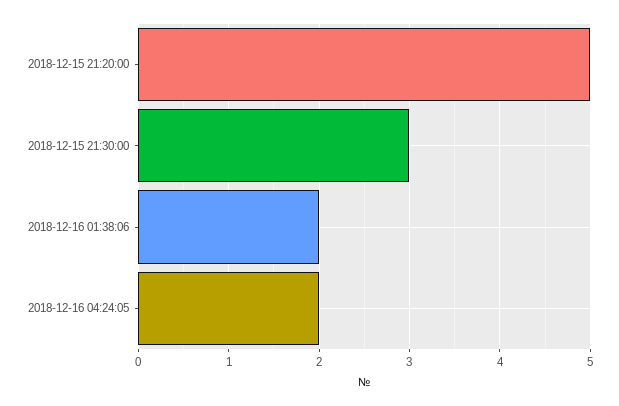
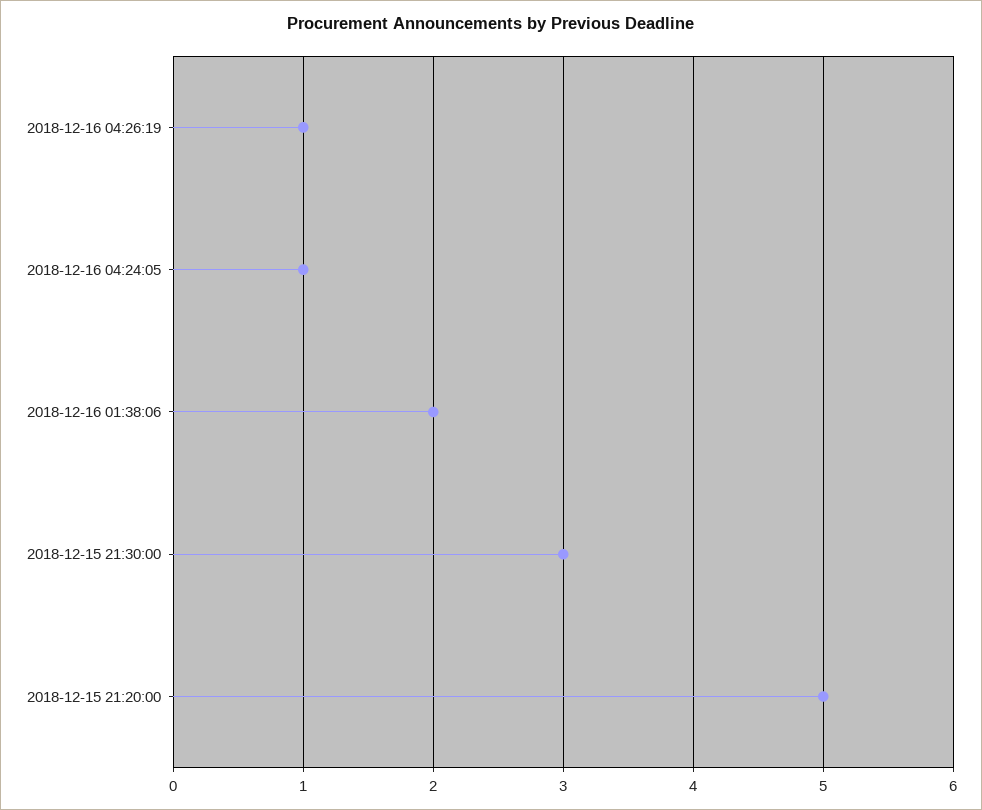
2018-12-16 04:24:05: 2 -> 1
2018-12-16 04:26:19: none -> 1

